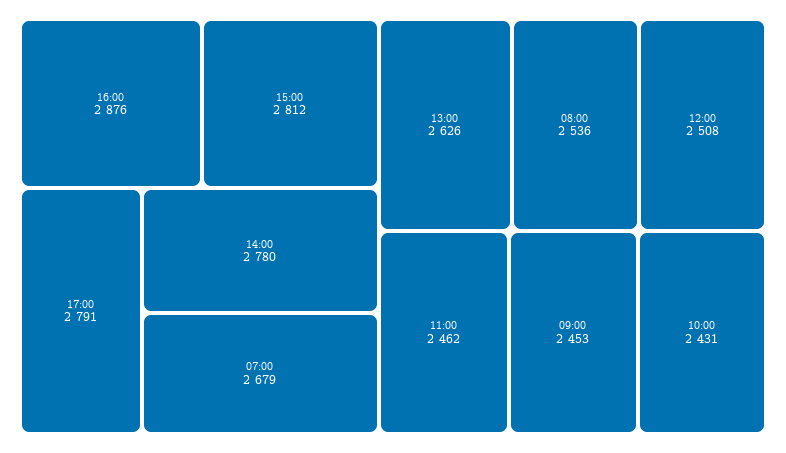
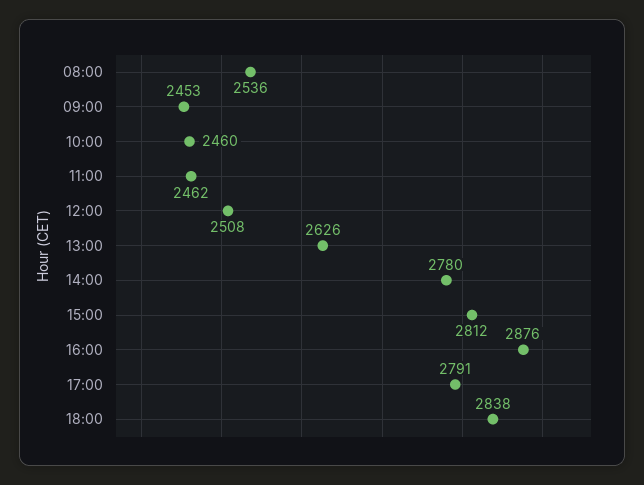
07:00: 2679 -> none
10:00: 2431 -> 2460
18:00: none -> 2838

